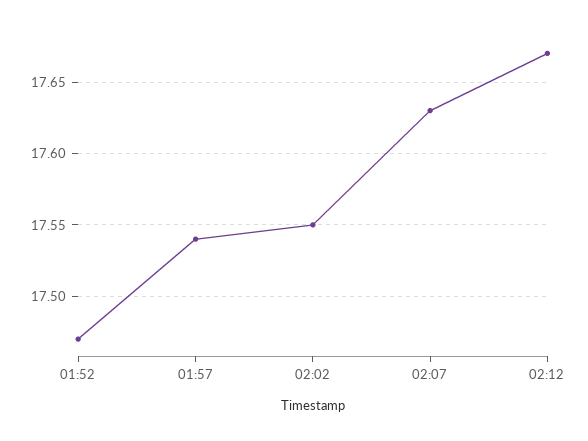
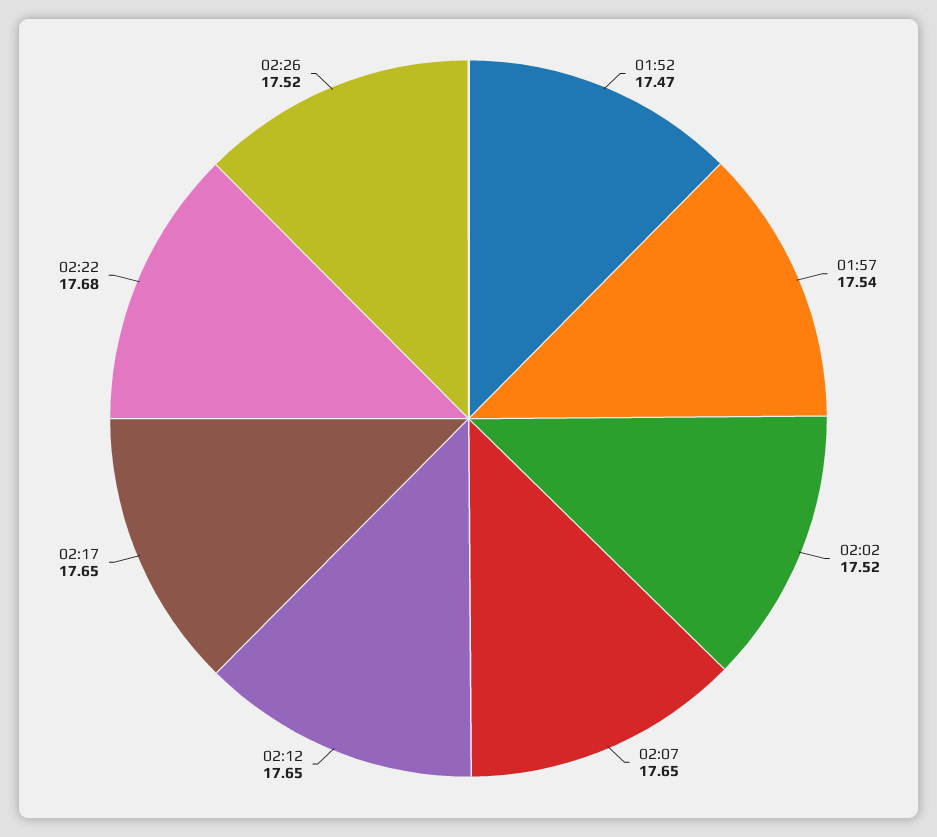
02:02: 17.55 -> 17.52
02:07: 17.63 -> 17.65
02:12: 17.67 -> 17.65
02:17: none -> 17.65
02:22: none -> 17.68
02:26: none -> 17.52

